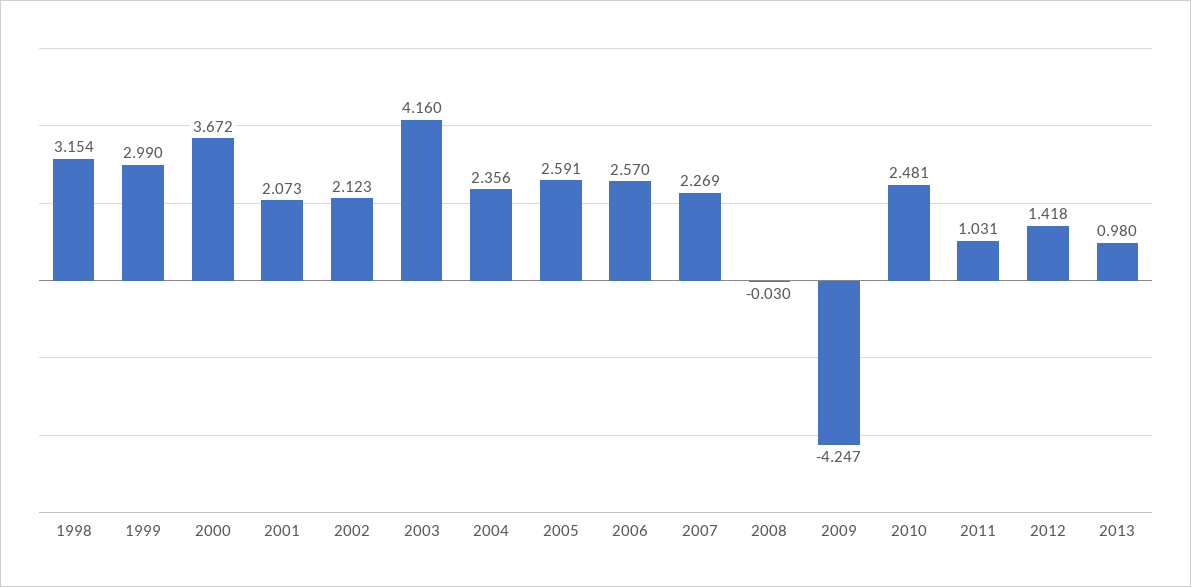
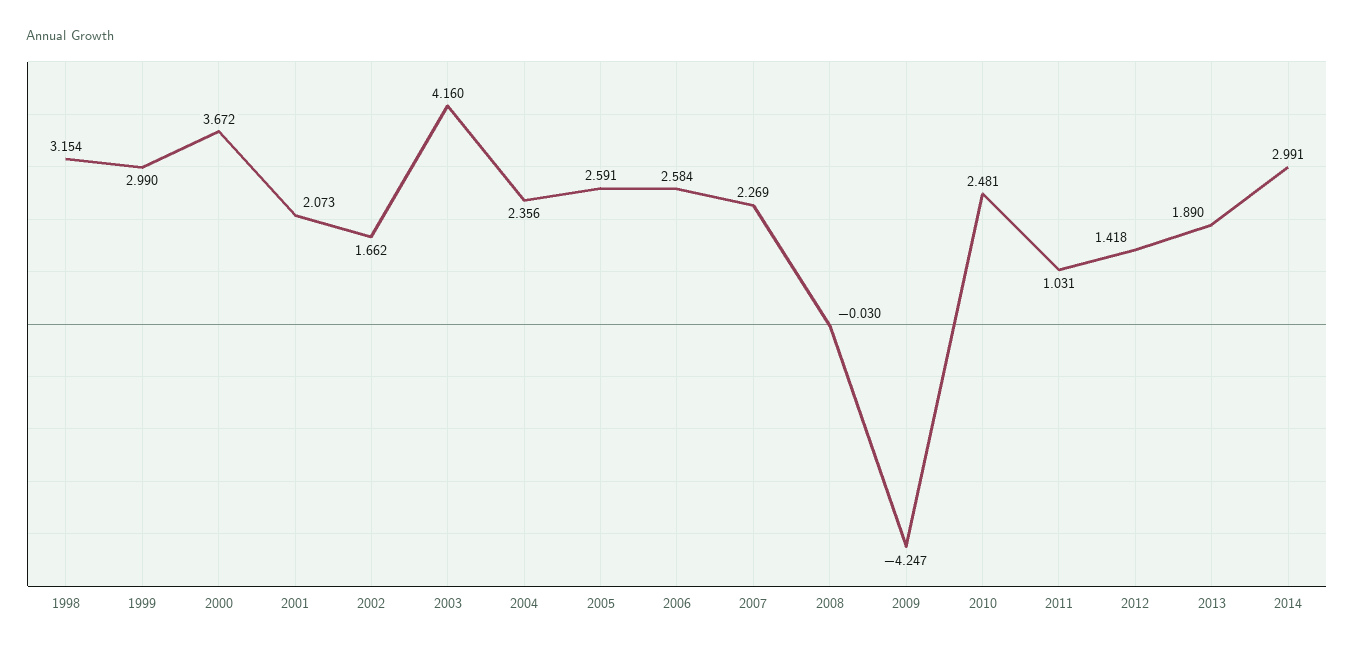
2002: 2.123 -> 1.662
2006: 2.57 -> 2.584
2013: 0.98 -> 1.89
2014: none -> 2.991

